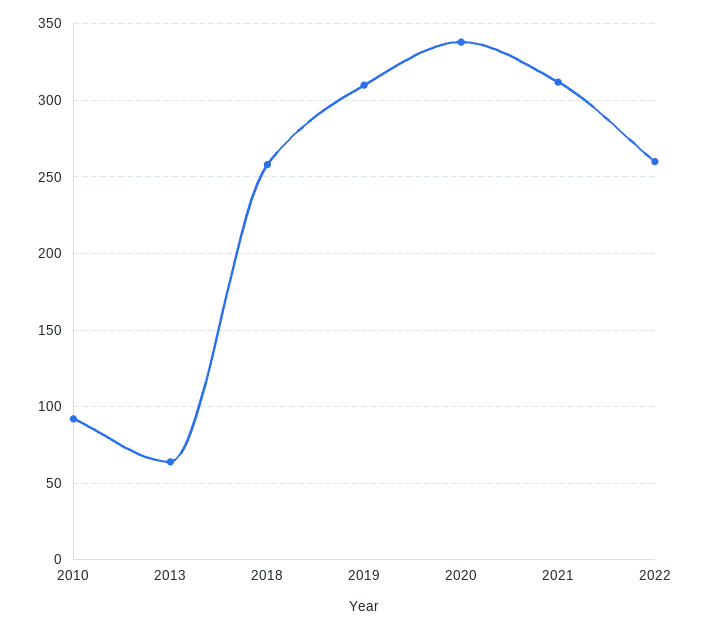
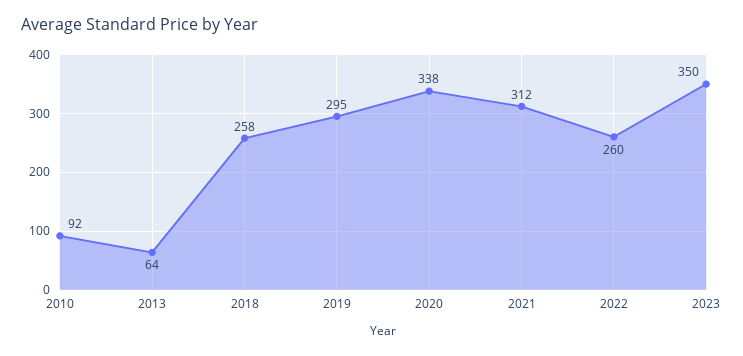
2019: 310 -> 295
2023: none -> 350

